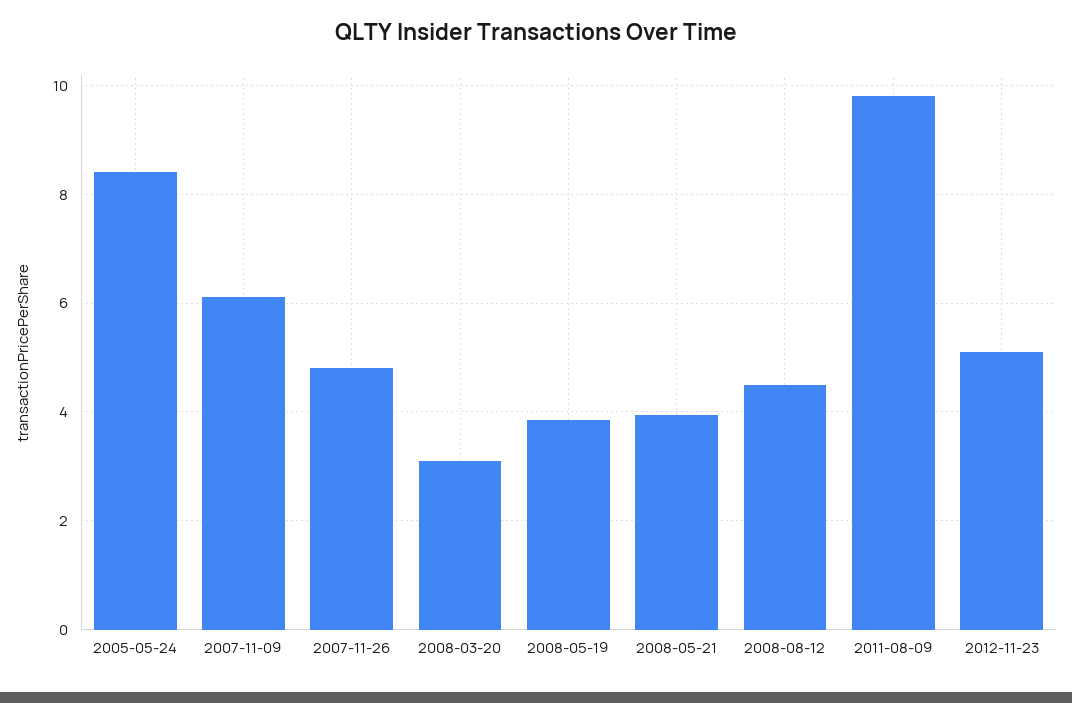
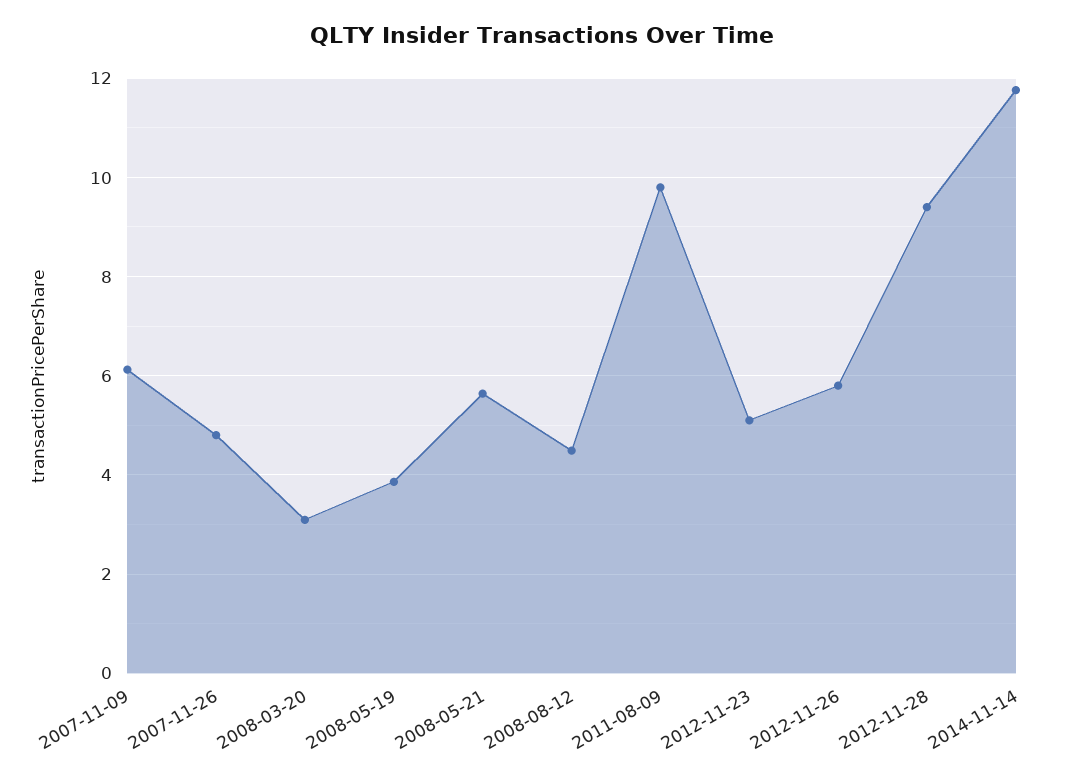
2005-05-24: 8.4 -> none
2008-05-21: 4 -> 5.6
2012-11-26: none -> 5.8
2012-11-28: none -> 9.4
2014-11-14: none -> 11.8

